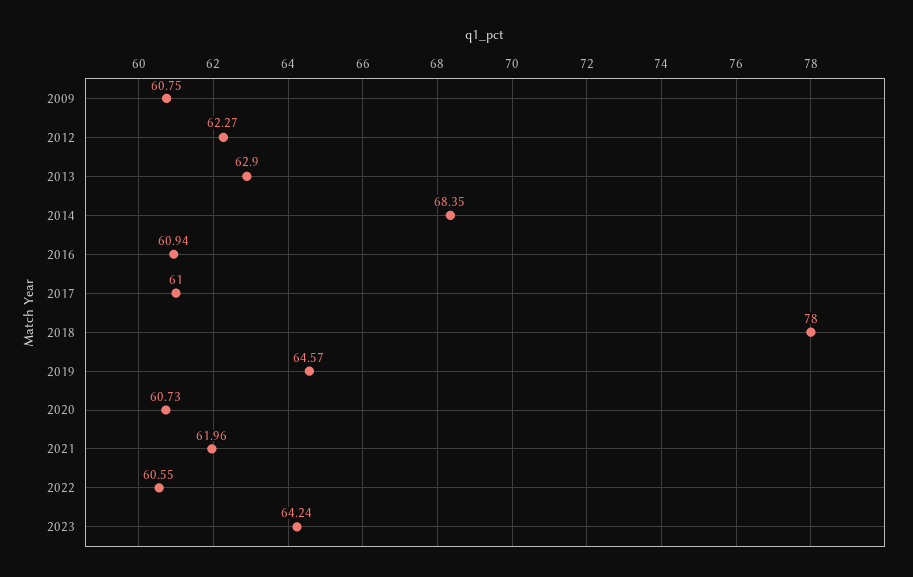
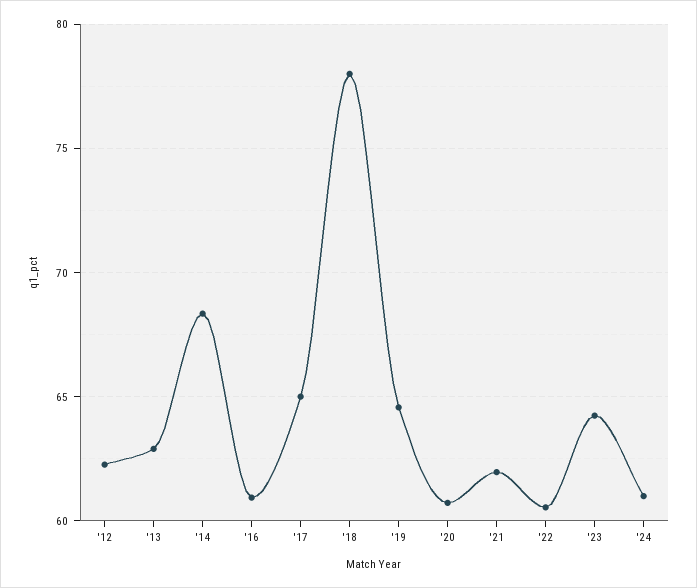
2009: 60.75 -> none
2017: 61 -> 65
'24: none -> 61

